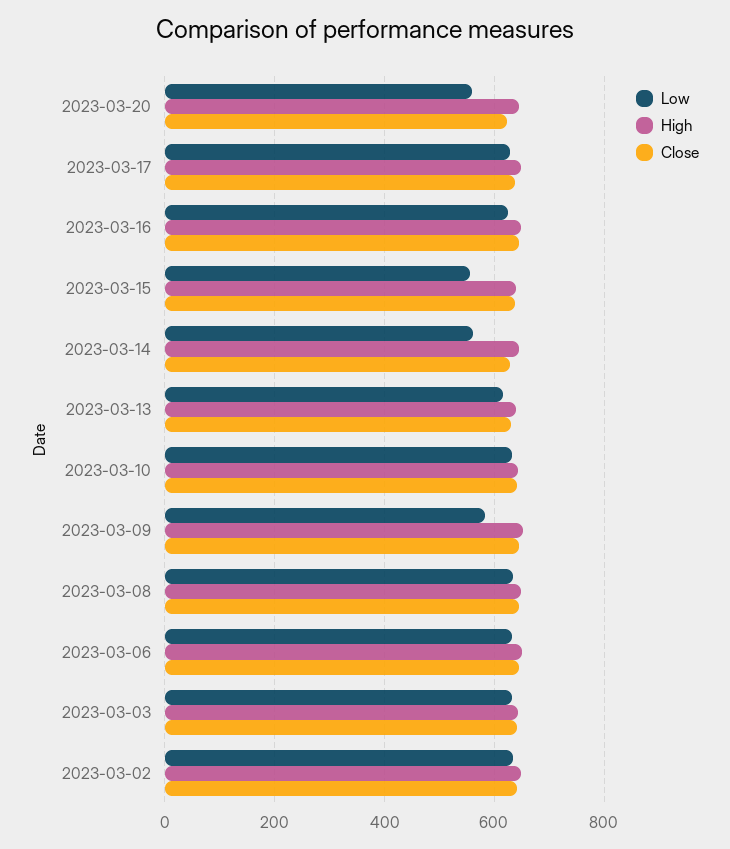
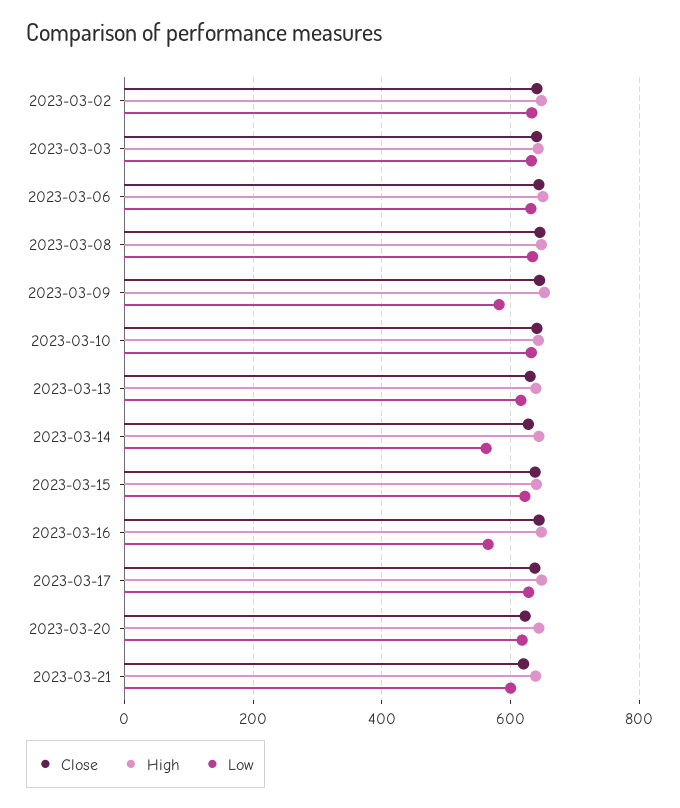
Low, 2023-03-20: 560 -> 620
Low, 2023-03-16: 620 -> 560
Low, 2023-03-15: 560 -> 620
Close, 2023-03-21: none -> 620
High, 2023-03-21: none -> 640
Low, 2023-03-21: none -> 600

